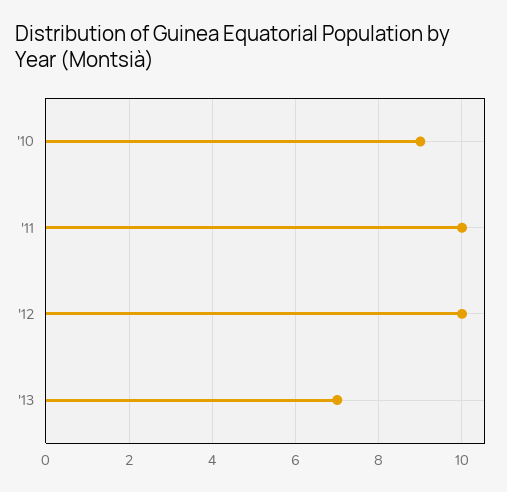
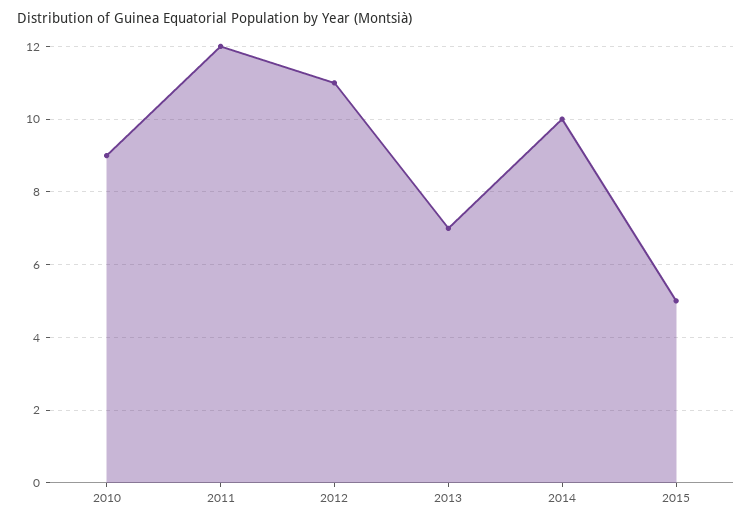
'11: 10 -> 12
'12: 10 -> 11
2014: none -> 10
2015: none -> 5

